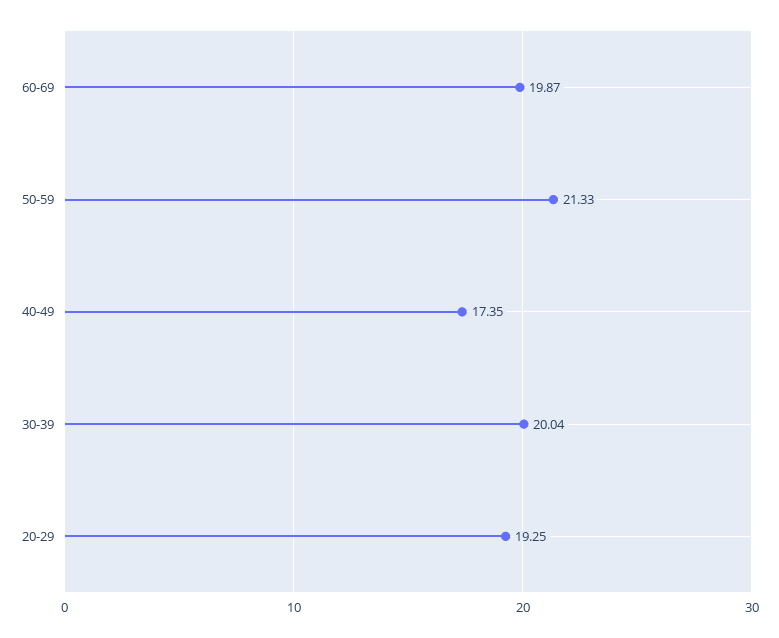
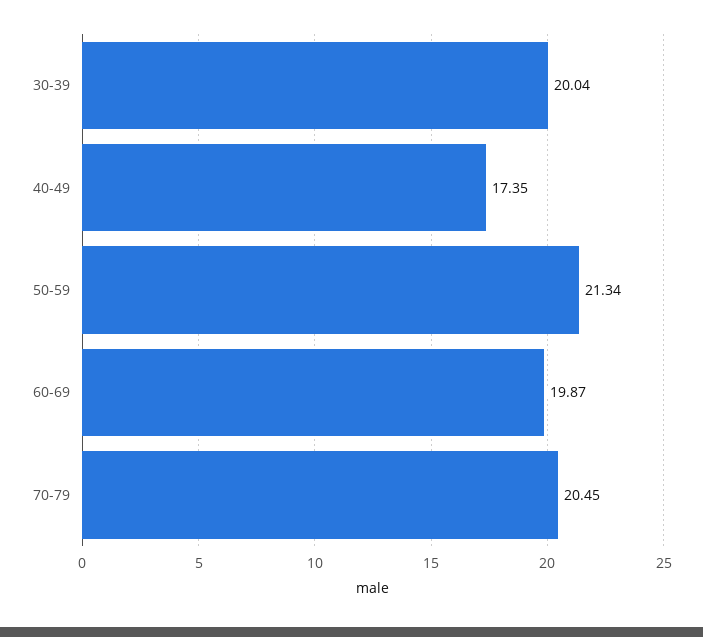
50-59: 21.33 -> 21.34
20-29: 19.25 -> none
70-79: none -> 20.45

